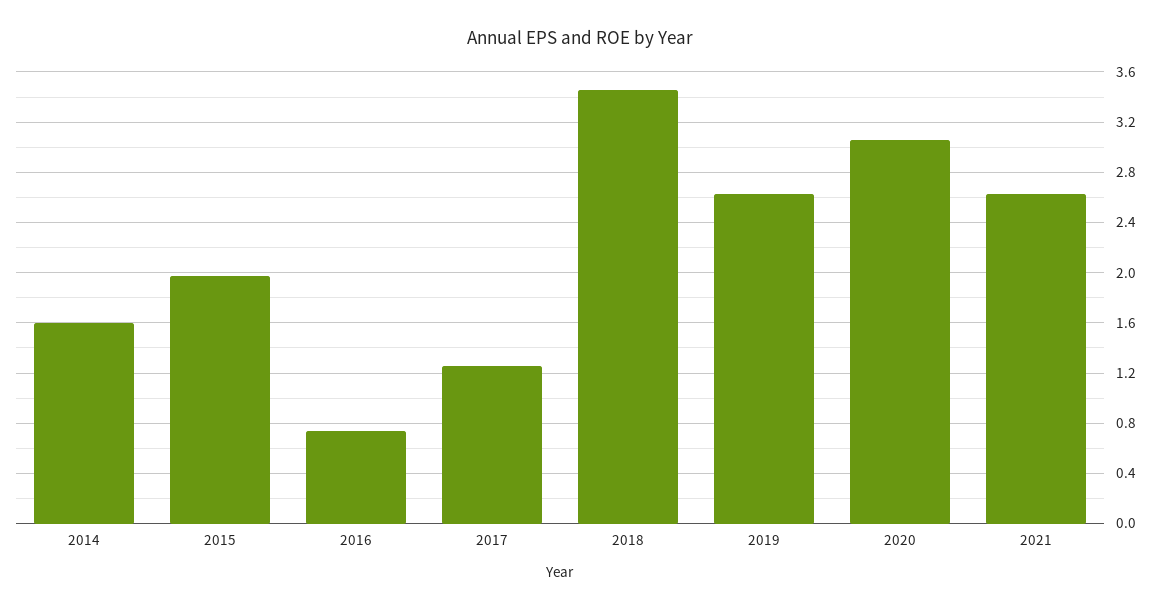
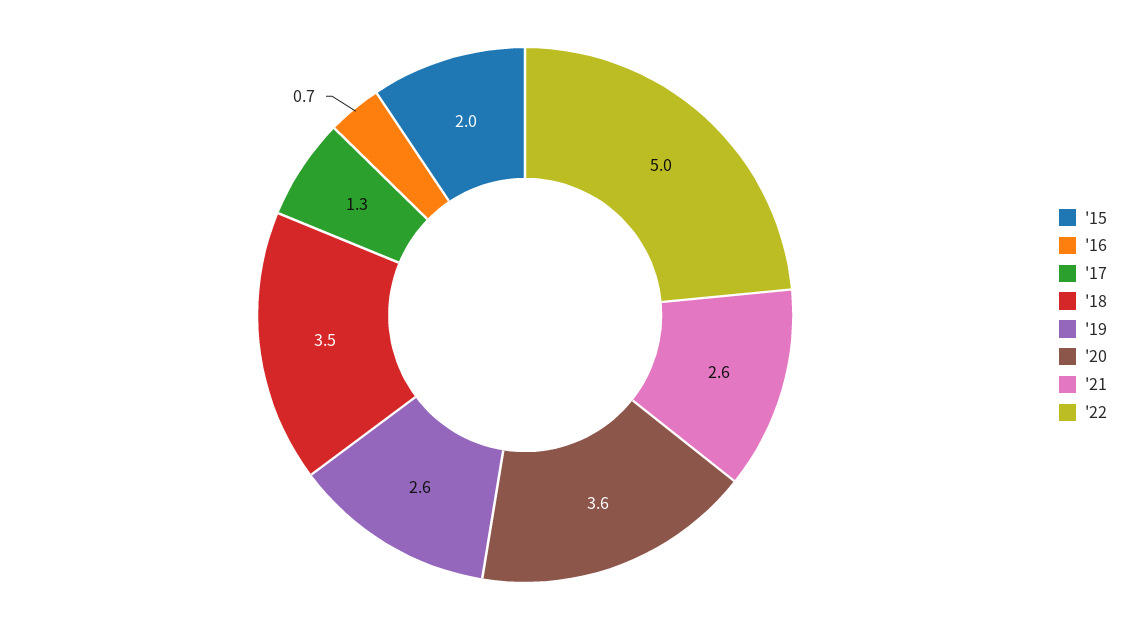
2014: 1.6 -> none
2020: 3.05 -> 3.6
'22: none -> 5

